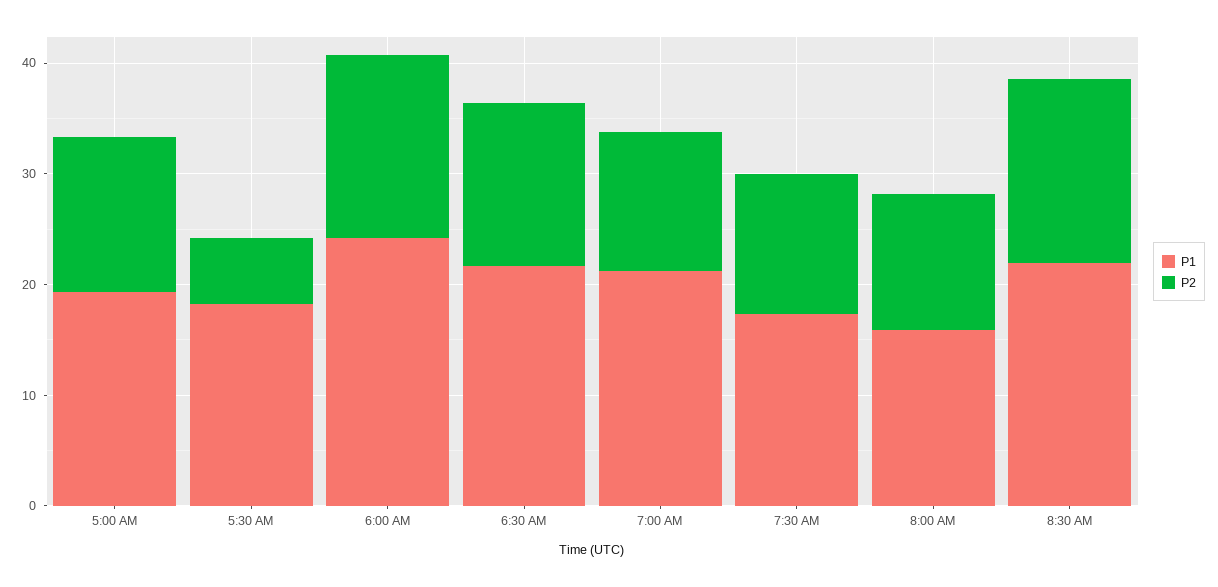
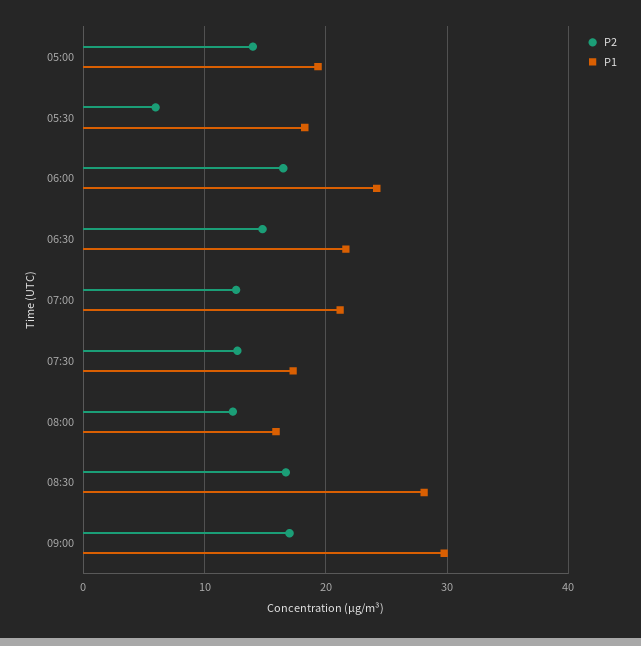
P1, 8:30 AM: 22 -> 28
P2, 09:00: none -> 17
P1, 09:00: none -> 30

